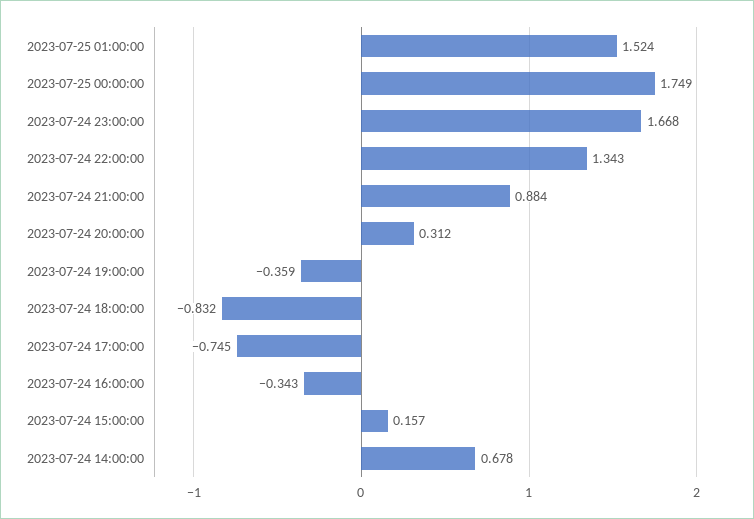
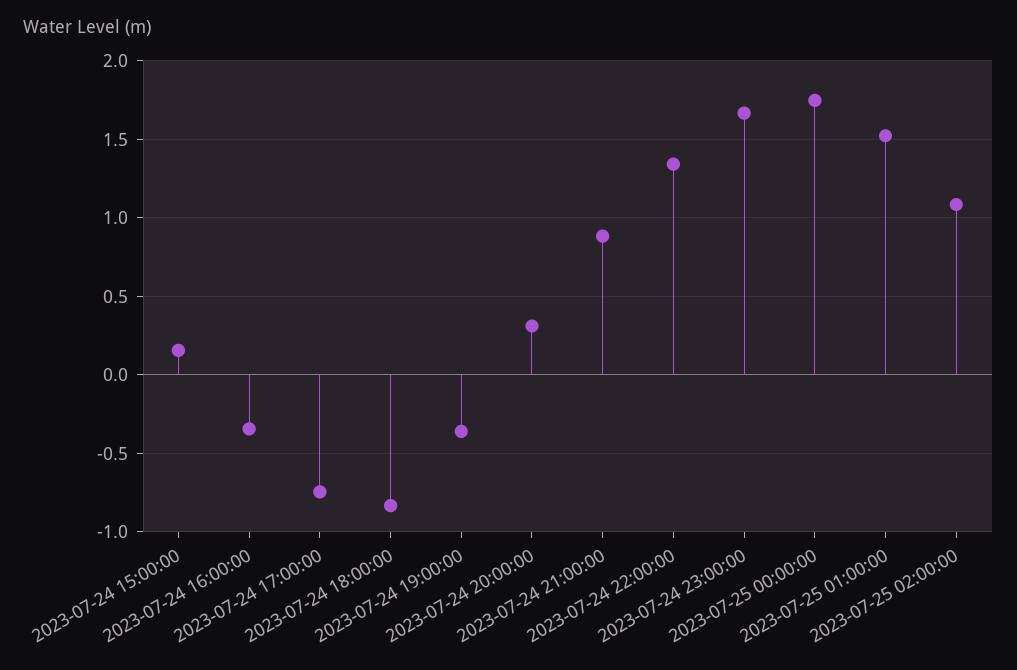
2023-07-24 14:00:00: 0.678 -> none
2023-07-25 02:00:00: none -> 1.1

